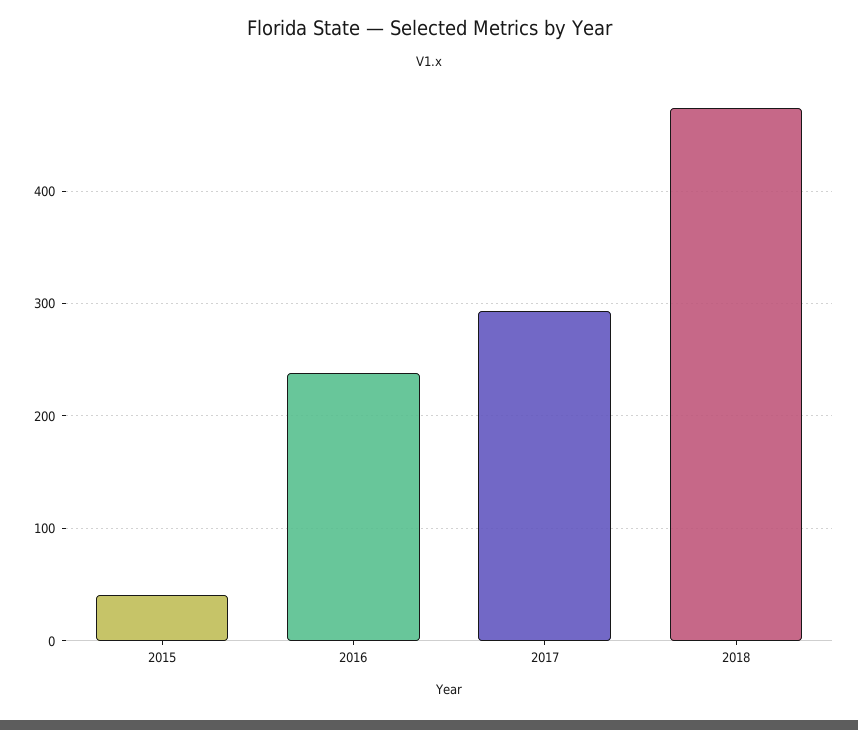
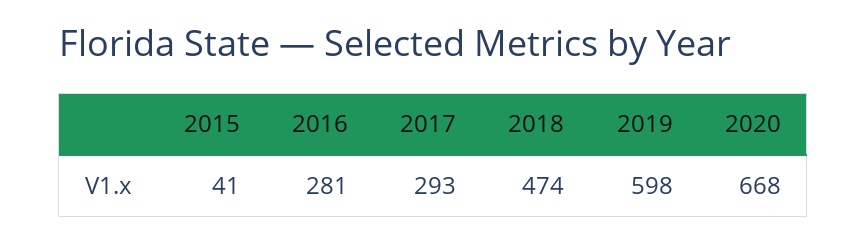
2016: 240 -> 281
2019: none -> 598
2020: none -> 668

